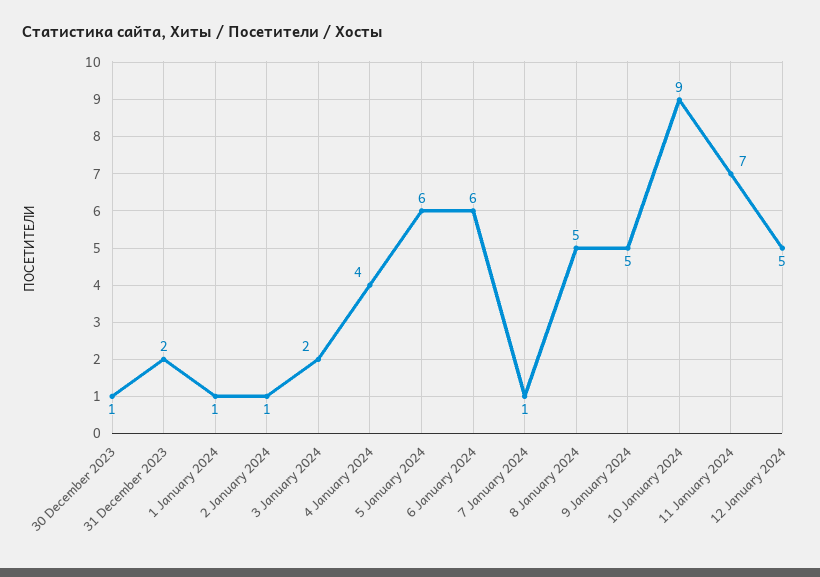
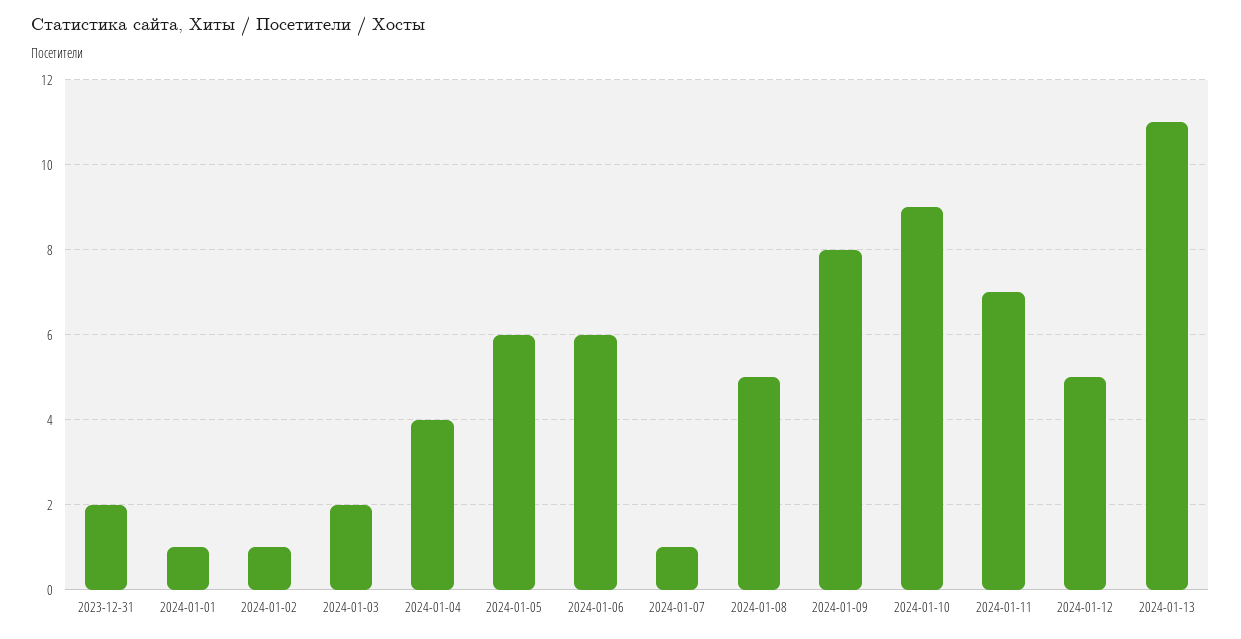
30 December 2023: 1 -> none
9 January 2024: 5 -> 8
2024-01-13: none -> 11

